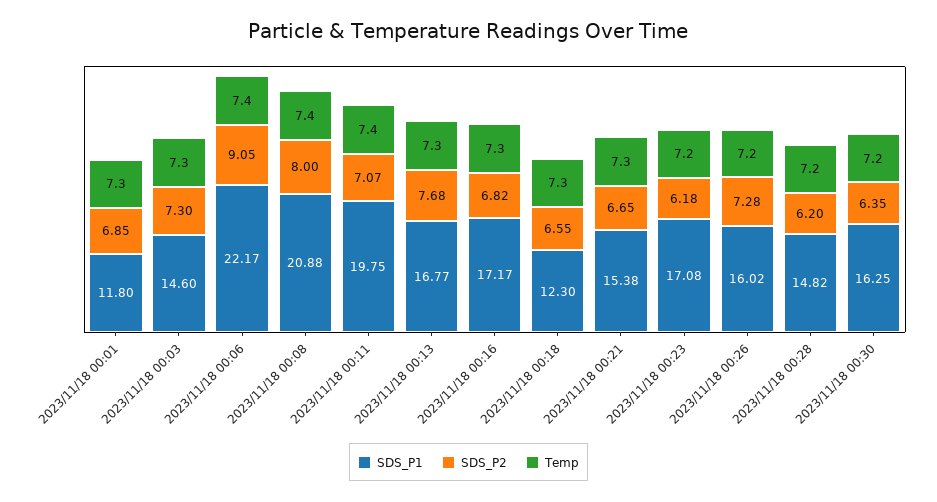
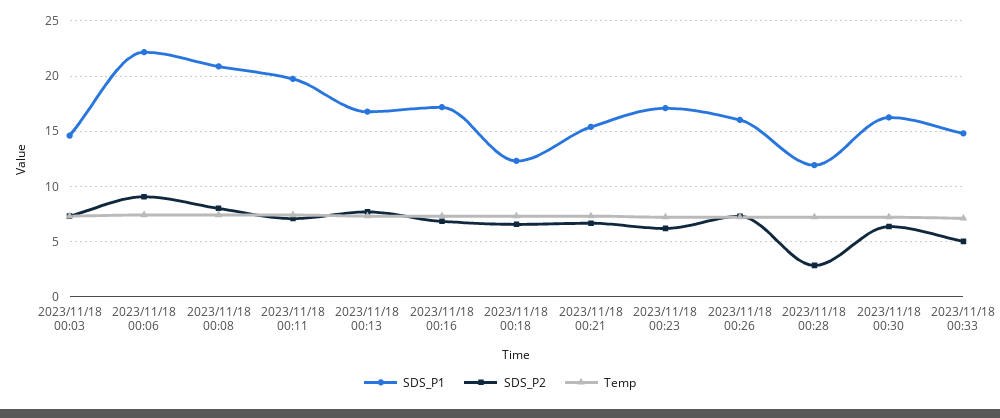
SDS_P1, 2023/11/18 00:01: 11.8 -> none
SDS_P2, 2023/11/18 00:01: 6.85 -> none
Temp, 2023/11/18 00:01: 7.3 -> none
SDS_P1, 2023/11/18 00:28: 14.82 -> 12
SDS_P2, 2023/11/18 00:28: 6.2 -> 3
SDS_P1, 2023/11/18 00:33: none -> 15
SDS_P2, 2023/11/18 00:33: none -> 5
Temp, 2023/11/18 00:33: none -> 7

